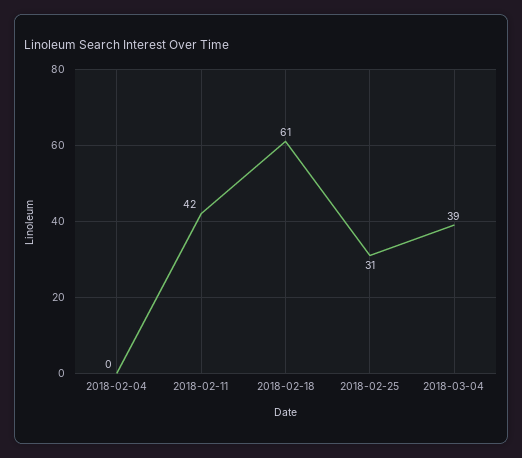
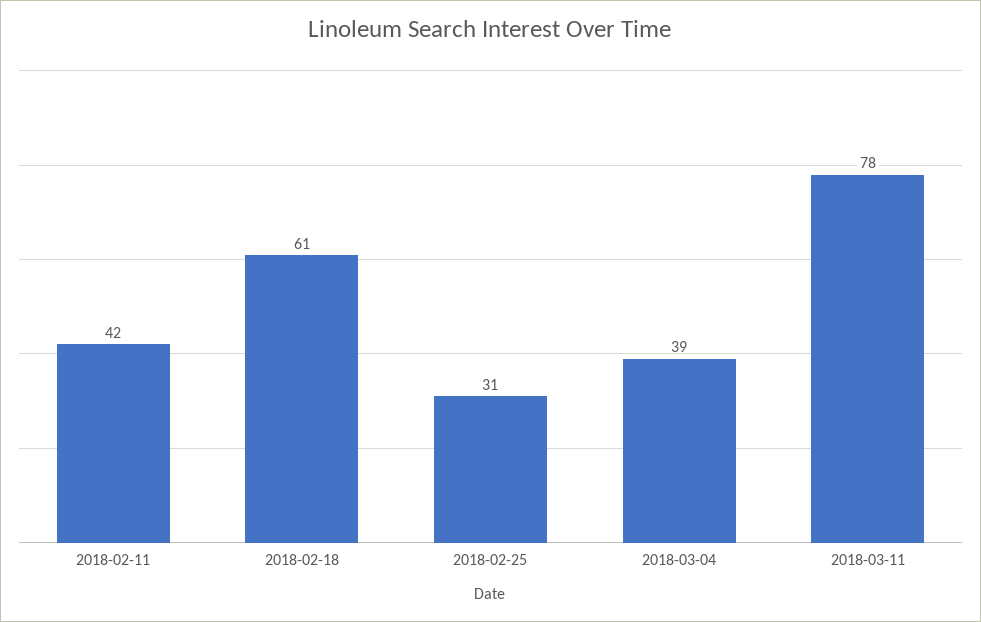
2018-02-04: 0 -> none
2018-03-11: none -> 78

